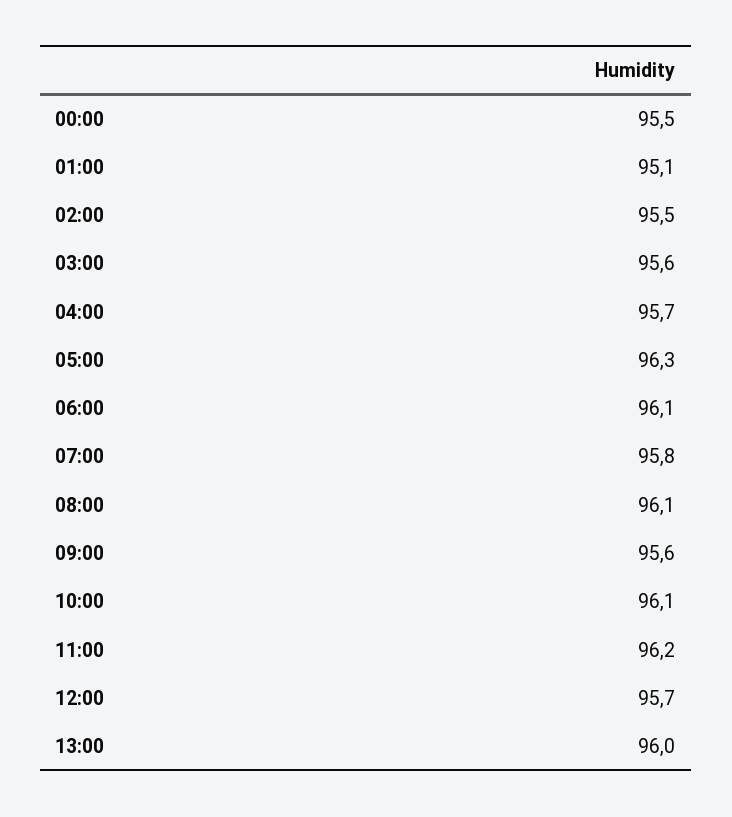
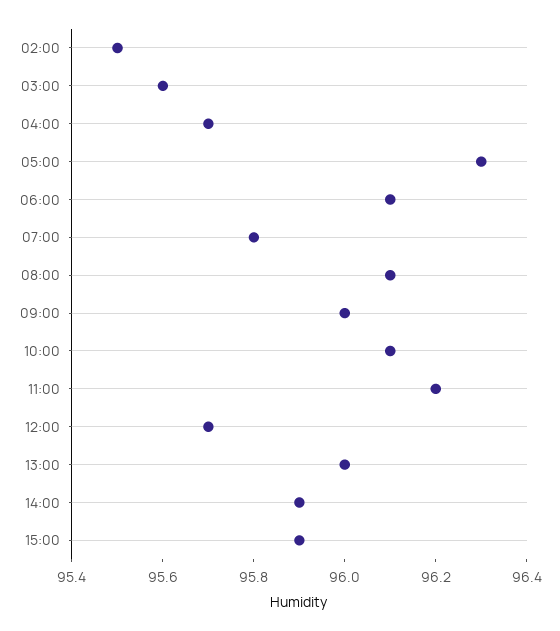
00:00: 95.5 -> none
01:00: 95.1 -> none
09:00: 95.6 -> 96
14:00: none -> 95.9
15:00: none -> 95.9

